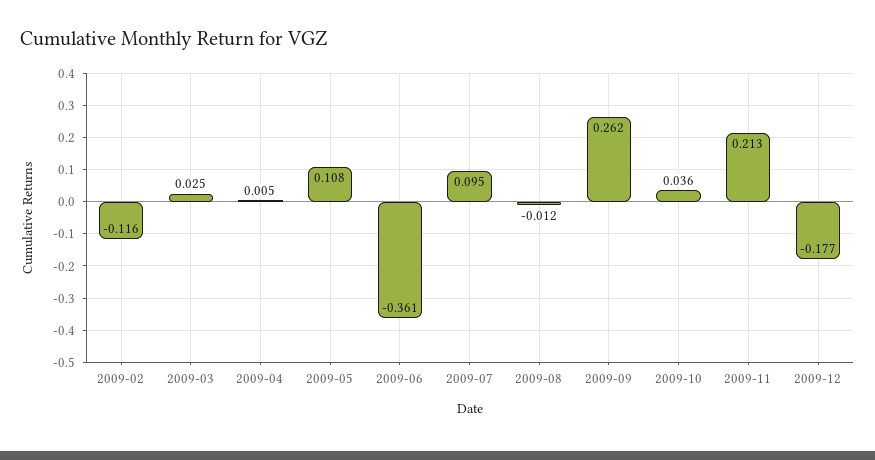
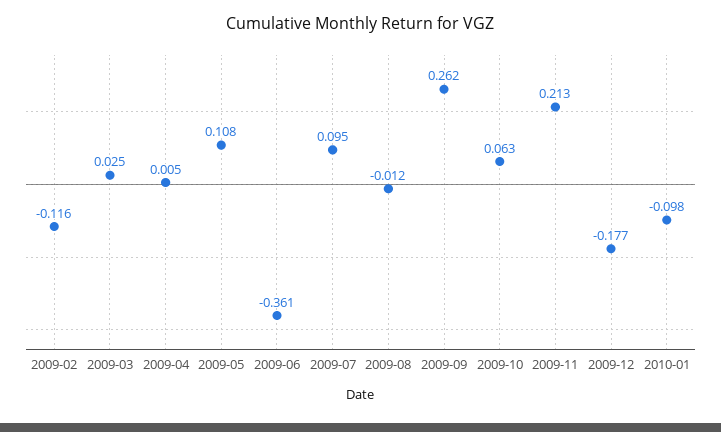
2009-10: 0.036 -> 0.063
2010-01: none -> -0.098

